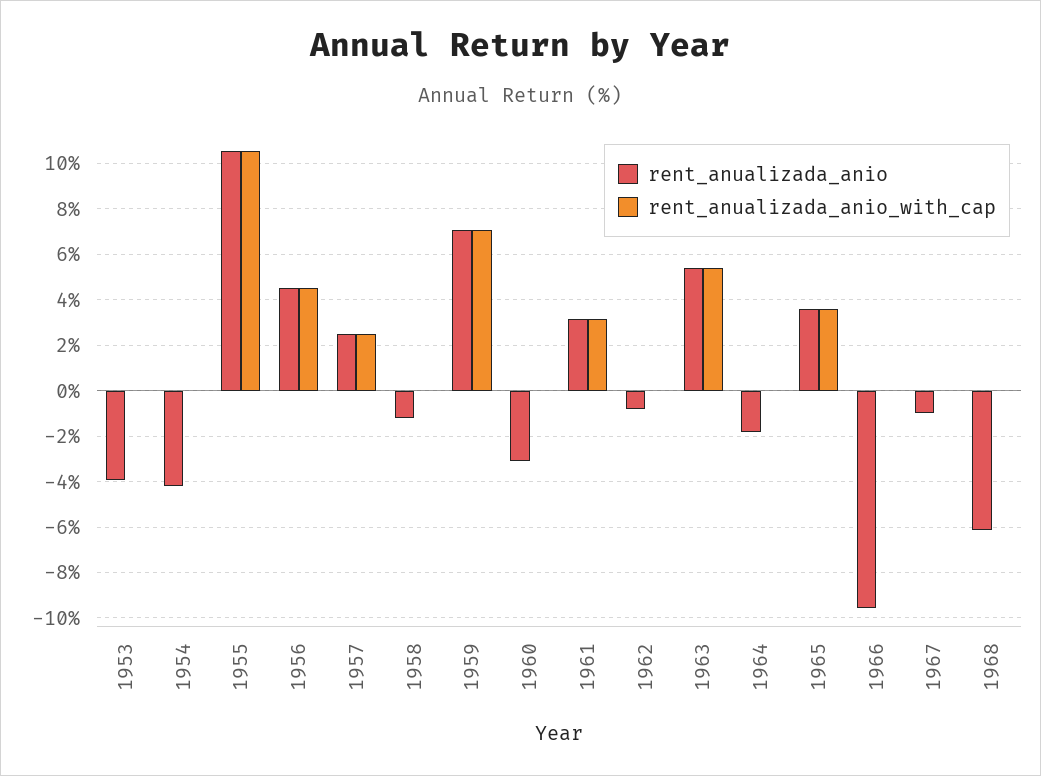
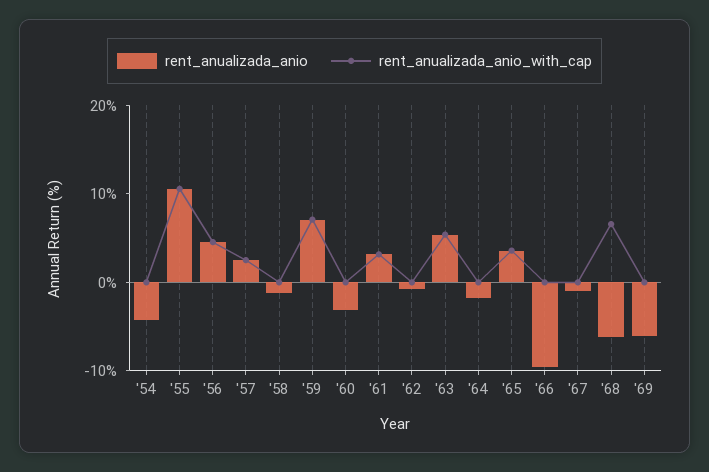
rent_anualizada_anio, 1953: -4 -> none
rent_anualizada_anio_with_cap, 1953: 0 -> none
rent_anualizada_anio_with_cap, 1968: 0 -> 6
rent_anualizada_anio, '69: none -> -6
rent_anualizada_anio_with_cap, '69: none -> 0

